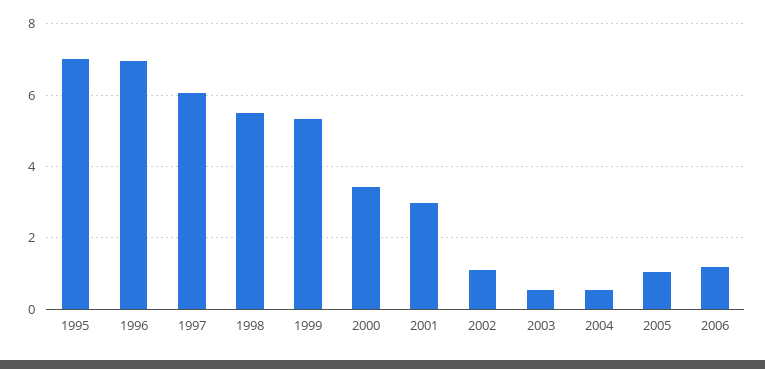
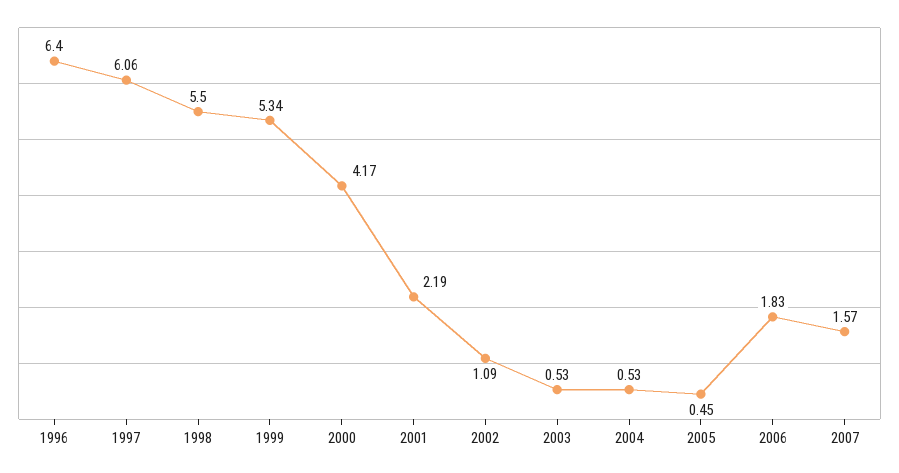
1995: 7 -> none
1996: 7 -> 6.4
2000: 3.4 -> 4.17
2001: 3 -> 2.19
2005: 1 -> 0.45
2006: 1.2 -> 1.83
2007: none -> 1.57

